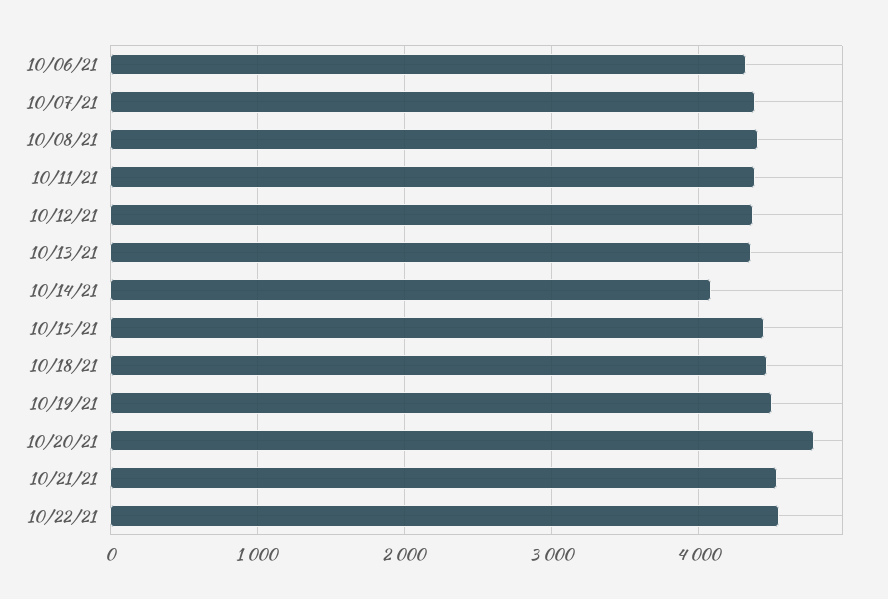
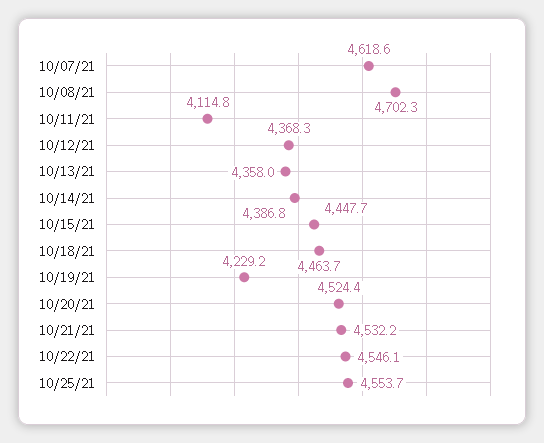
10/06/21: 4300 -> none
10/07/21: 4400 -> 4618.6
10/08/21: 4400 -> 4702.3
10/11/21: 4400 -> 4114.8
10/14/21: 4100 -> 4386.8
10/19/21: 4500 -> 4229.2
10/20/21: 4800 -> 4524.4
10/25/21: none -> 4553.7

